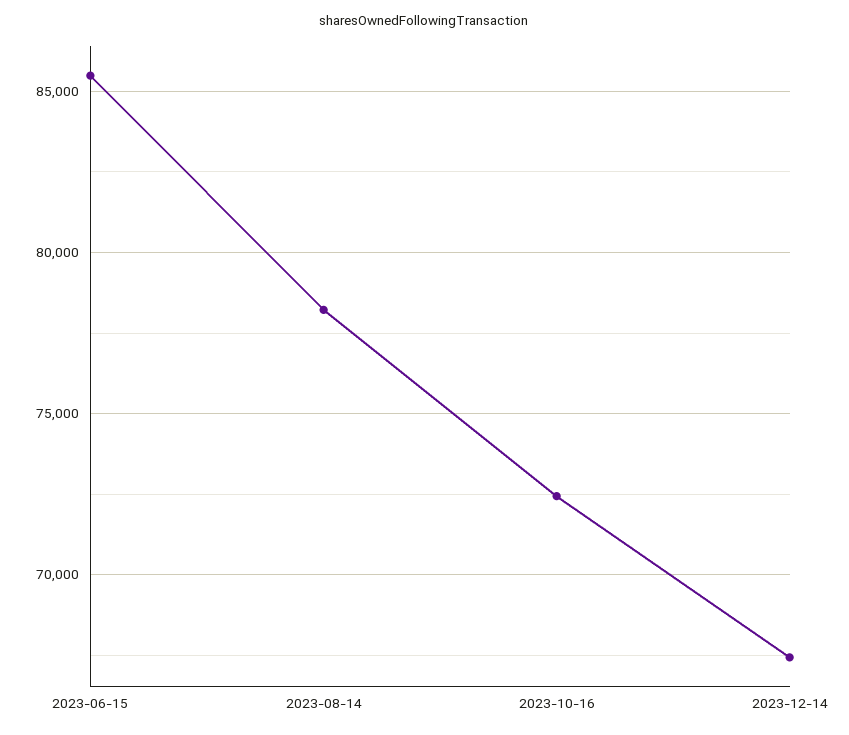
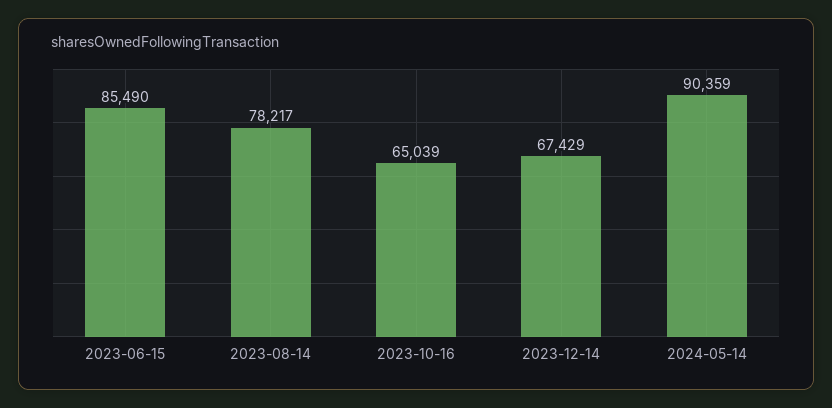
2023-10-16: 72500 -> 65039
2024-05-14: none -> 90359

